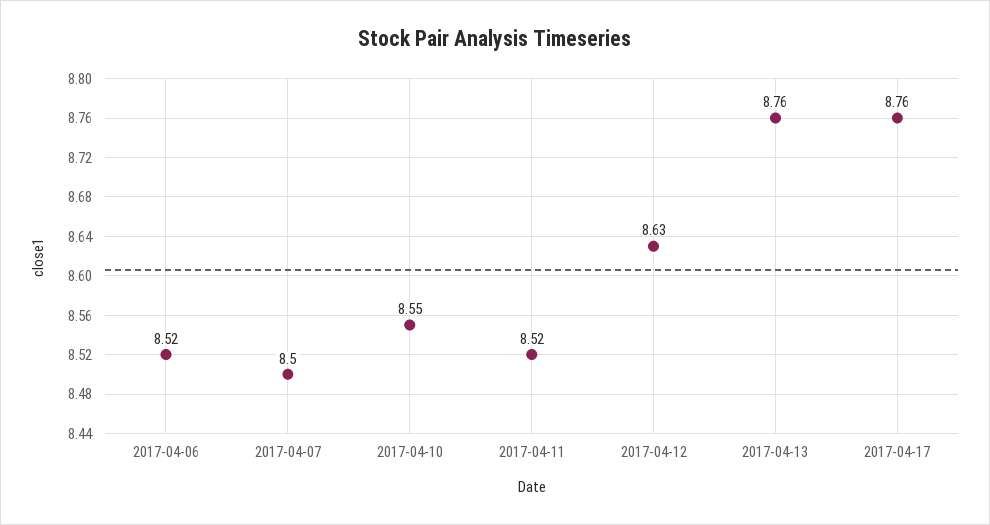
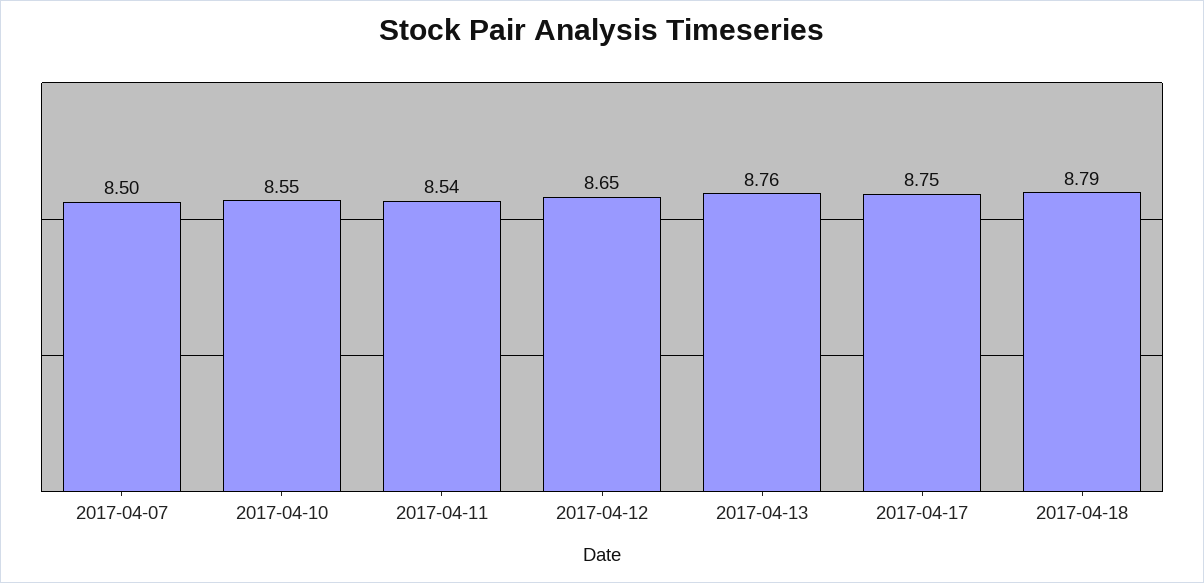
2017-04-06: 8.52 -> none
2017-04-11: 8.52 -> 8.54
2017-04-12: 8.63 -> 8.65
2017-04-17: 8.76 -> 8.75
2017-04-18: none -> 8.79

